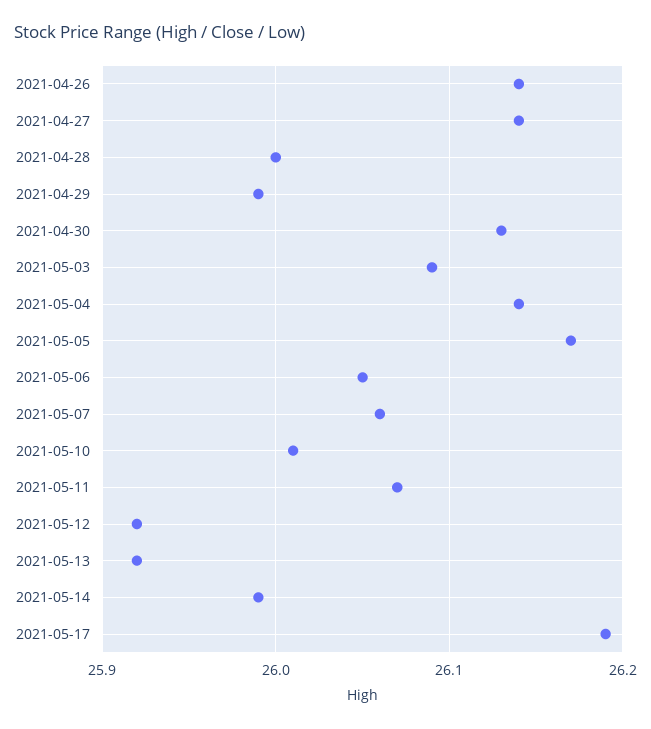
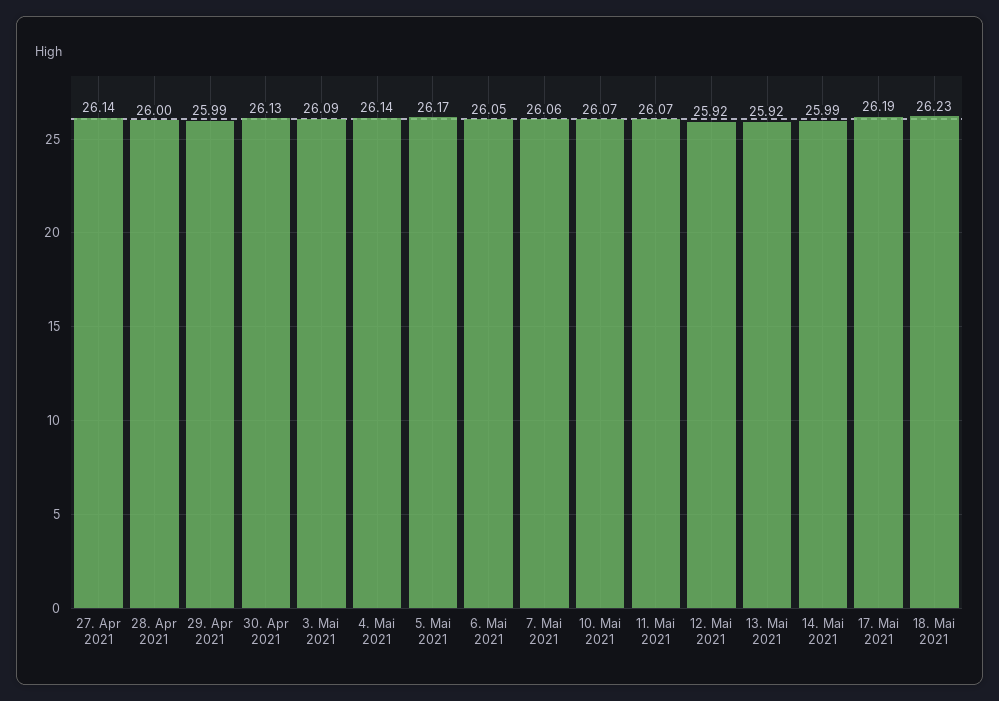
2021-04-26: 26.14 -> none
2021-05-10: 26.01 -> 26.07
18. Mai 2021: none -> 26.23

